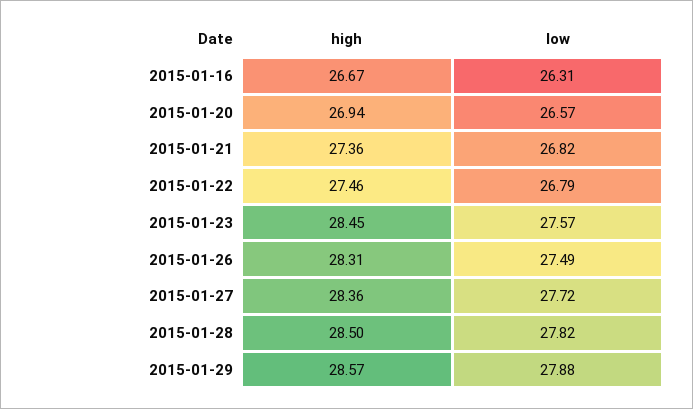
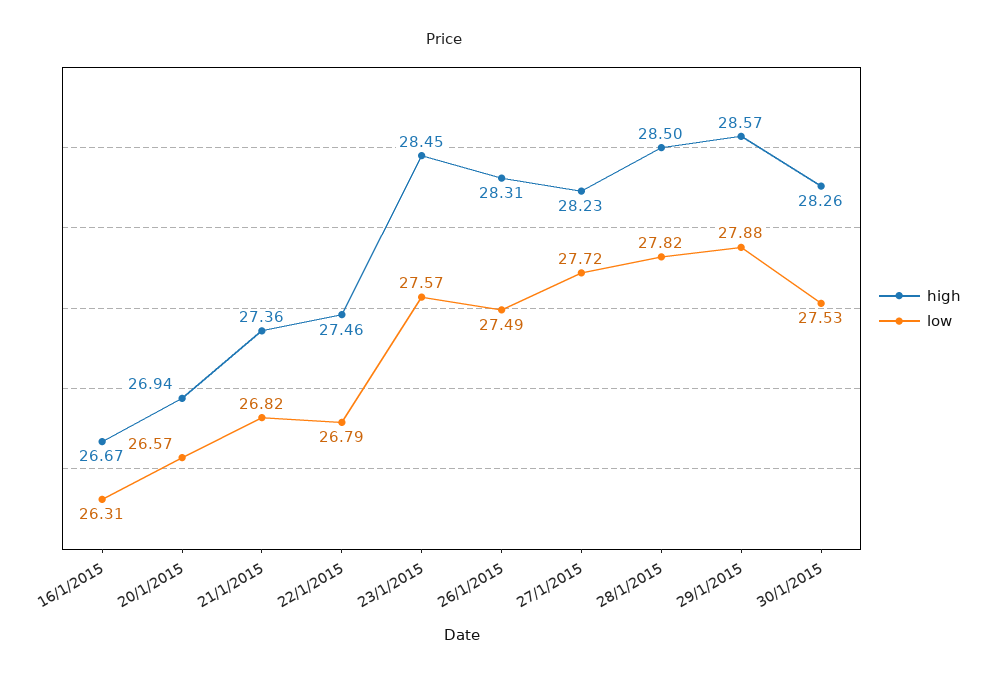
high, 2015-01-27: 28.36 -> 28.23
high, 30/1/2015: none -> 28.26
low, 30/1/2015: none -> 27.53

